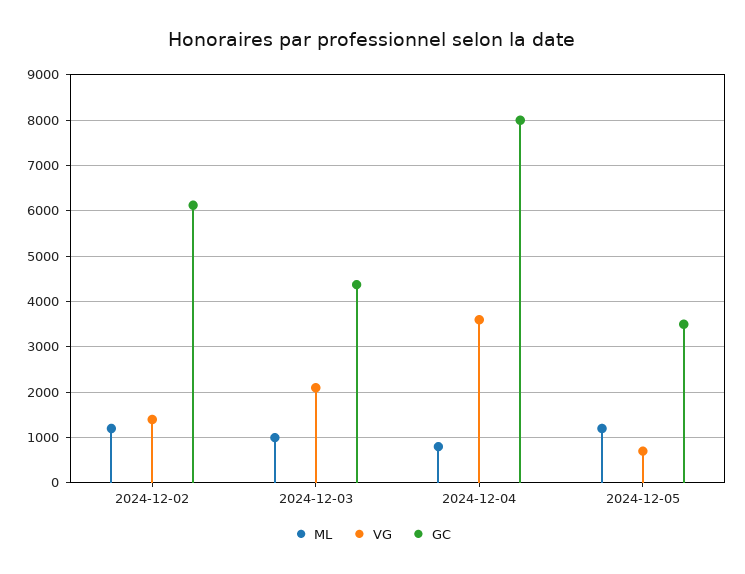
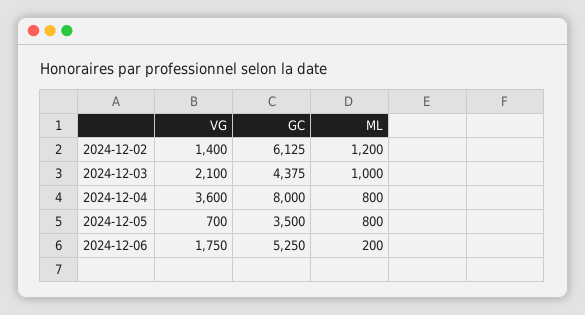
ML, 2024-12-05: 1200 -> 800
VG, 2024-12-06: none -> 1750
GC, 2024-12-06: none -> 5250
ML, 2024-12-06: none -> 200

